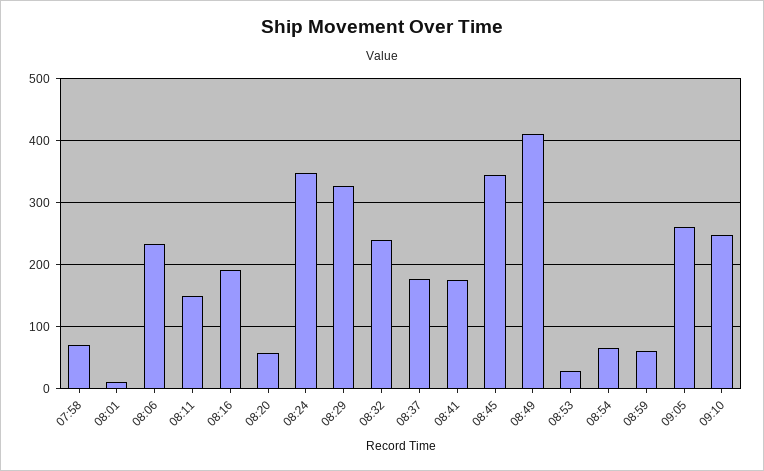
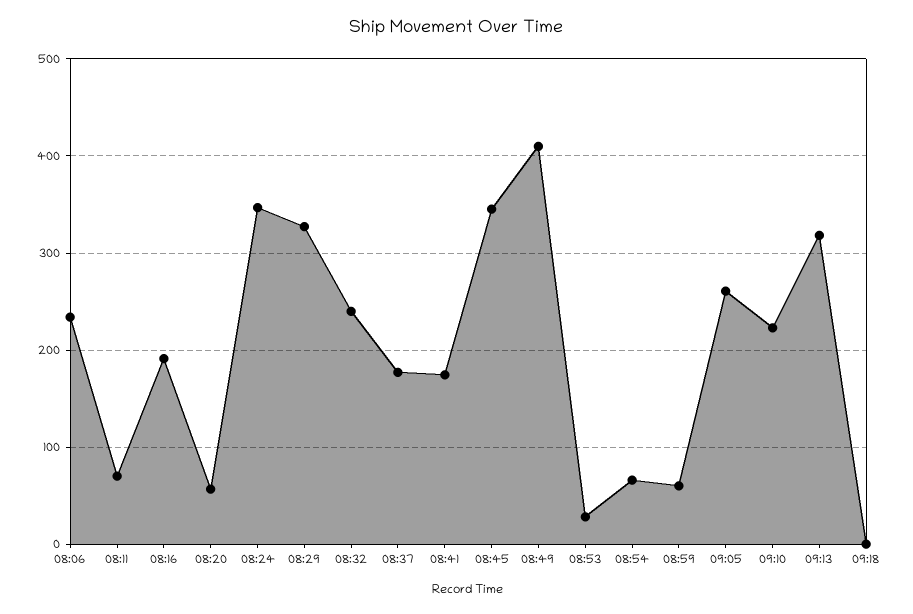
07:58: 70 -> none
08:01: 10 -> none
08:11: 150 -> 70
09:10: 250 -> 220
09:13: none -> 320
09:18: none -> 0

